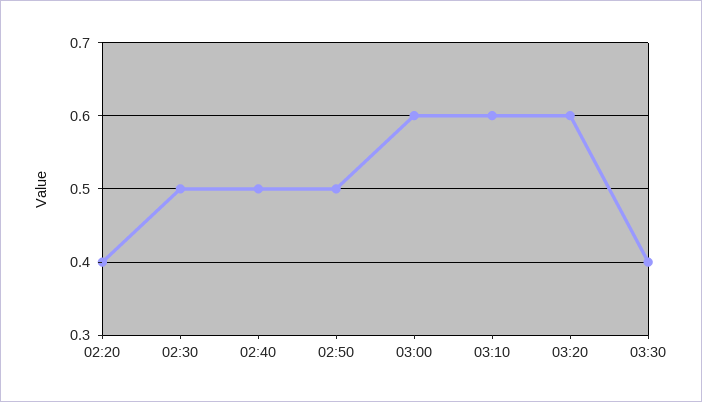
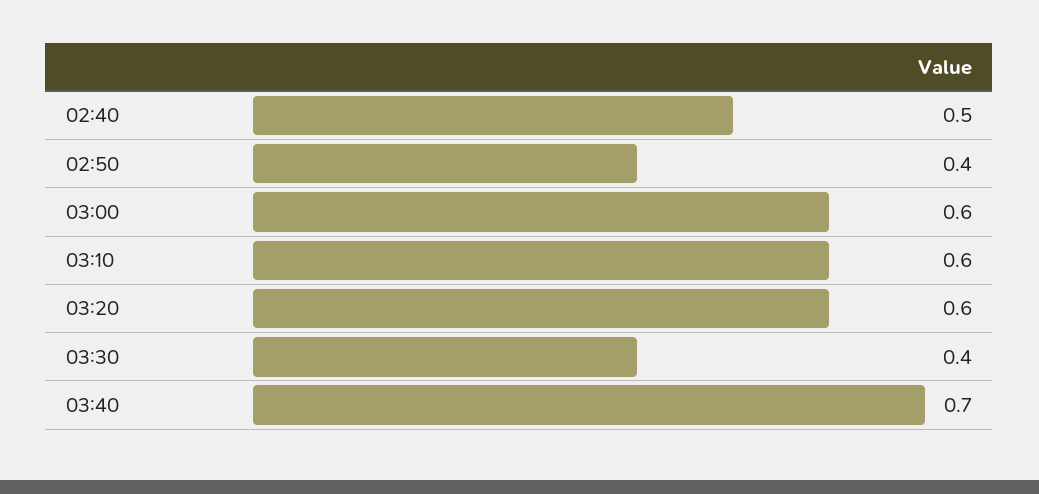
02:20: 0.4 -> none
02:30: 0.5 -> none
02:50: 0.5 -> 0.4
03:40: none -> 0.7

